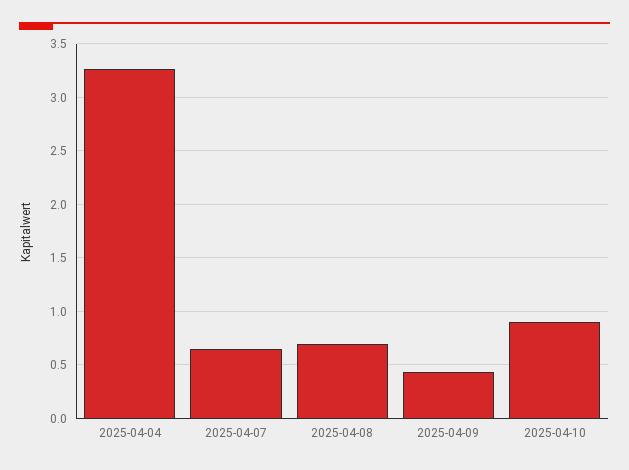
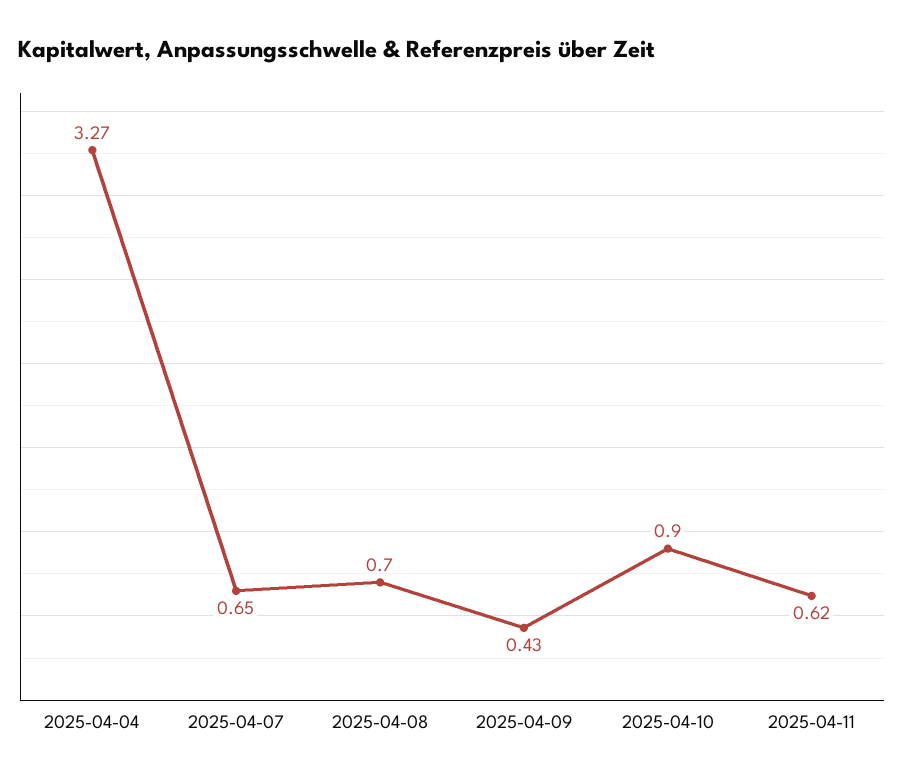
2025-04-11: none -> 0.62

